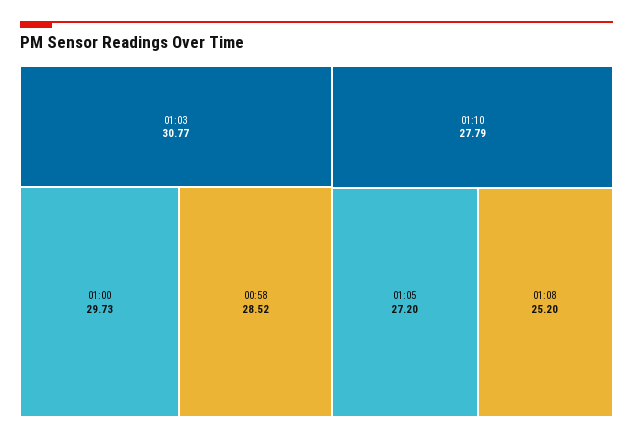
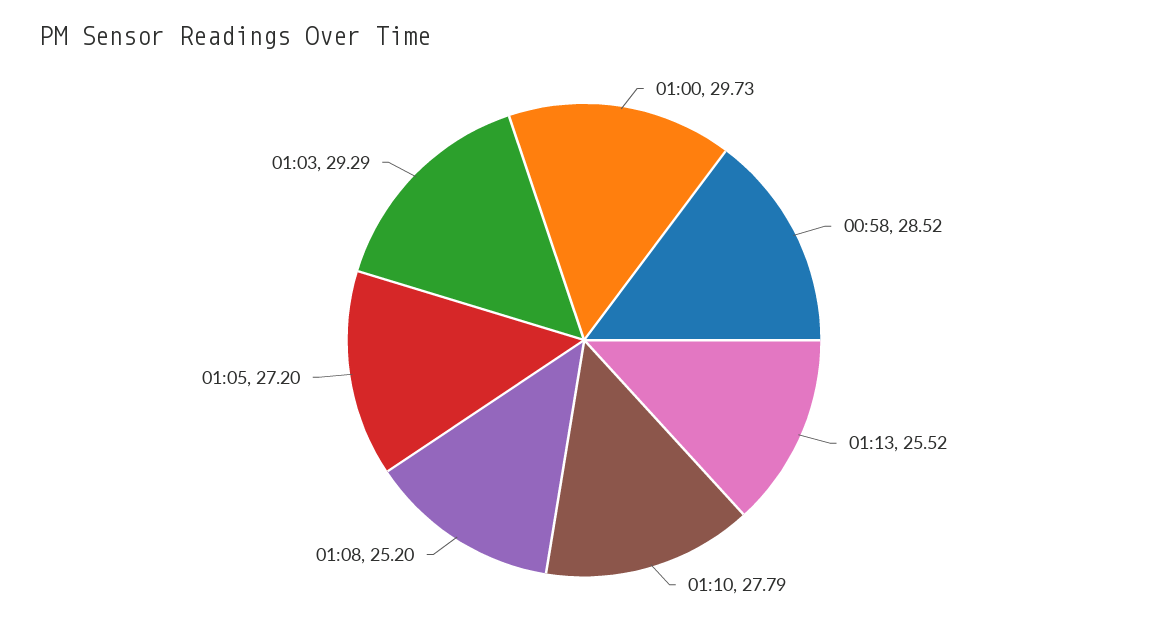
01:03: 30.77 -> 29.29
01:13: none -> 25.52

